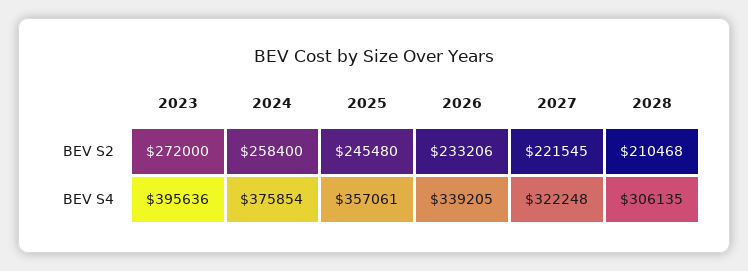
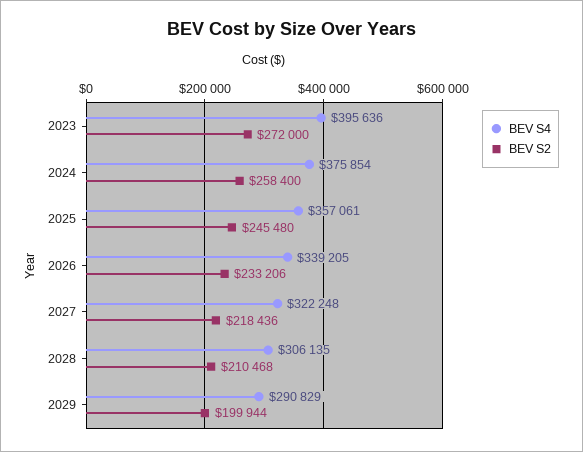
BEV S2, 2027: 221545 -> 218436
BEV S4, 2029: none -> 290829
BEV S2, 2029: none -> 199944

